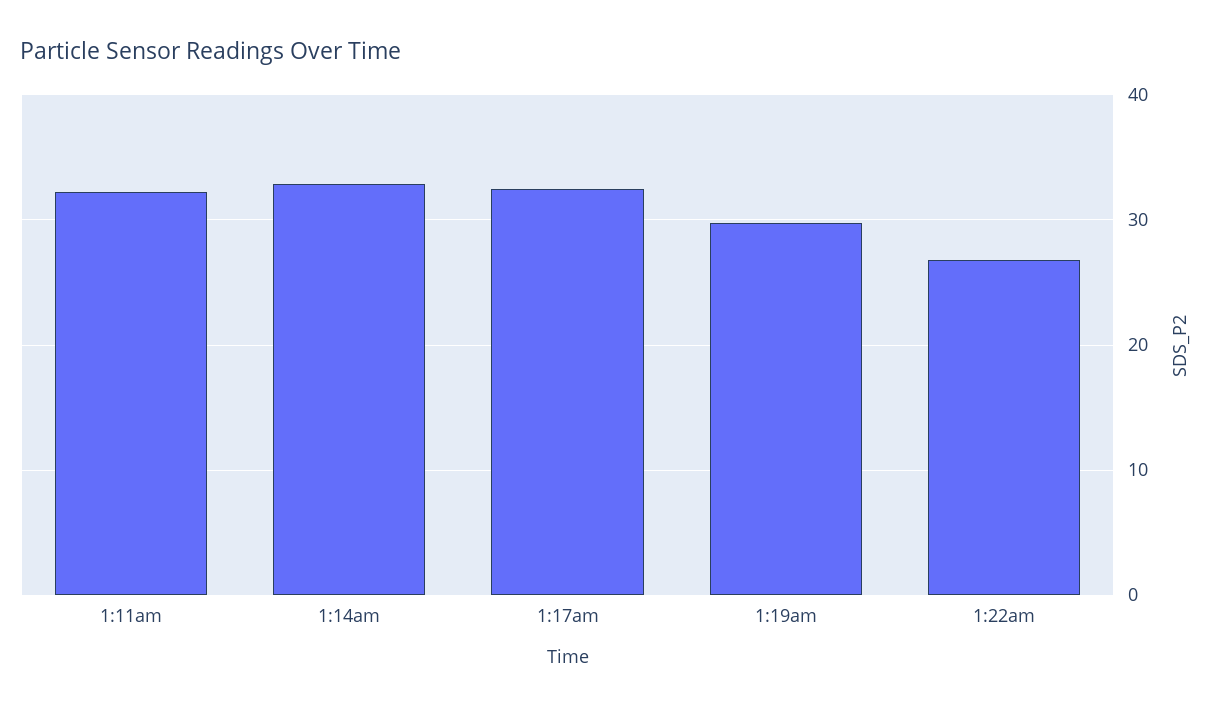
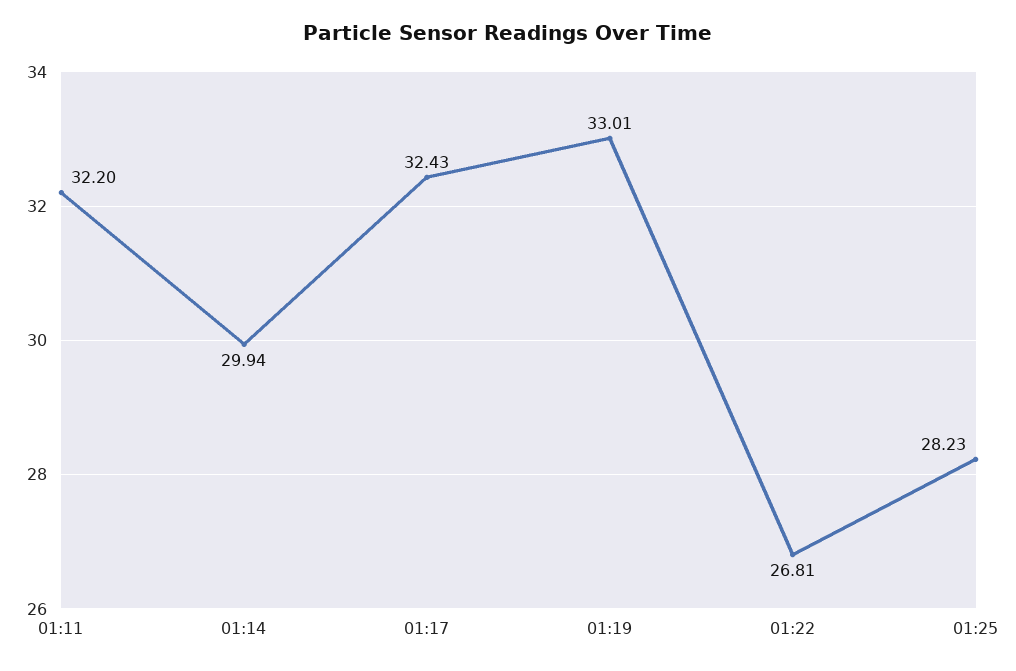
1:14am: 33 -> 29.94
1:19am: 30 -> 33.01
01:25: none -> 28.23

